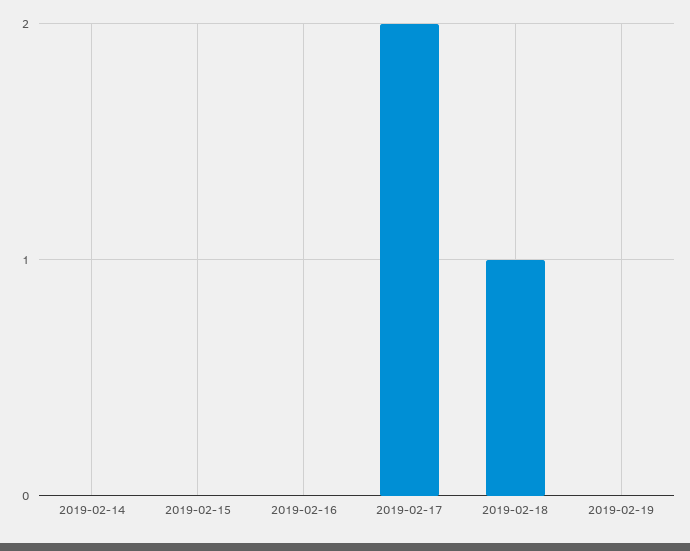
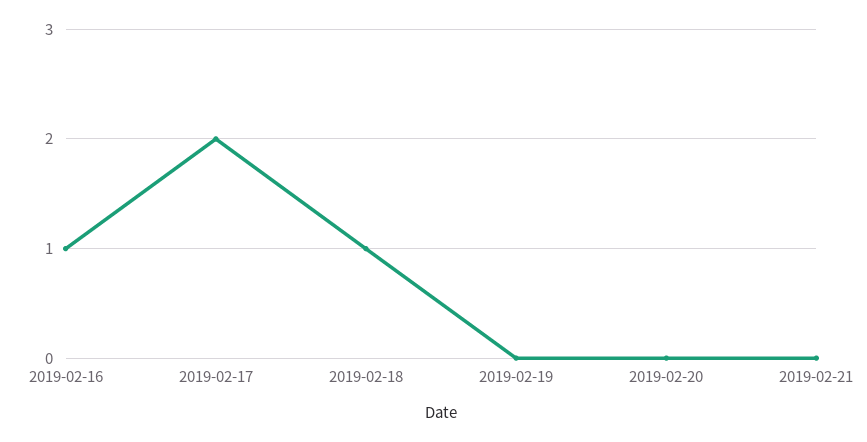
2019-02-14: 0 -> none
2019-02-15: 0 -> none
2019-02-16: 0 -> 1
2019-02-20: none -> 0
2019-02-21: none -> 0

